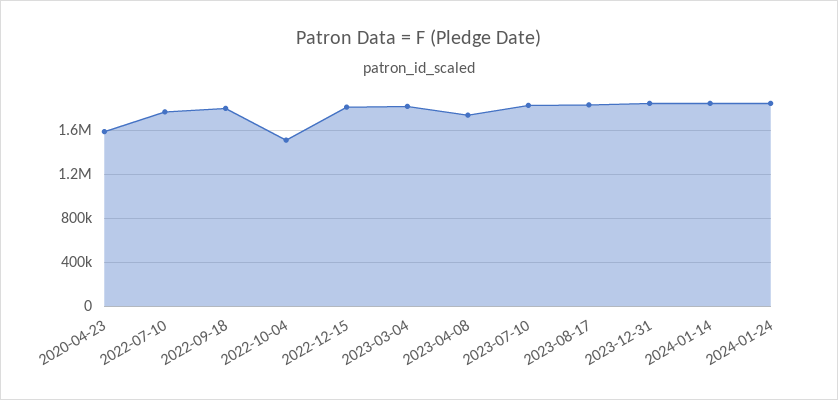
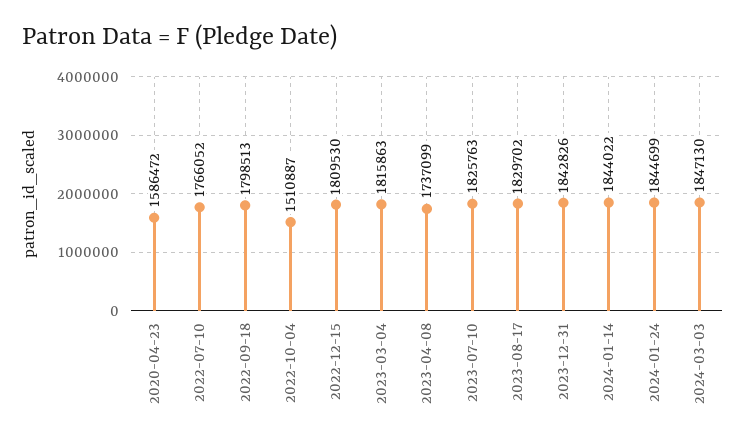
2024-03-03: none -> 1847130

